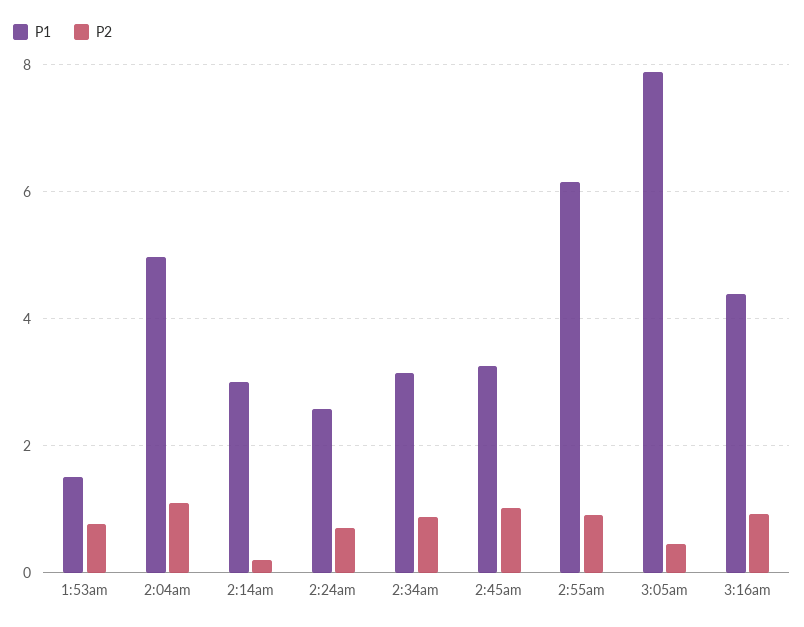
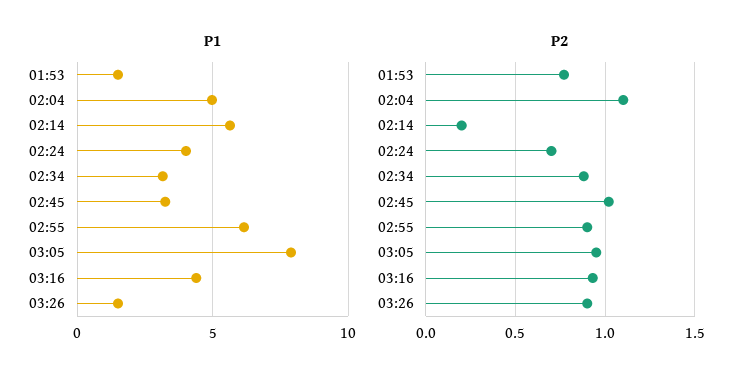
P1, 2:14am: 3 -> 5.5
P1, 2:24am: 2.6 -> 4
P2, 3:05am: 0.4 -> 0.95
P1, 03:26: none -> 1.5
P2, 03:26: none -> 0.9

